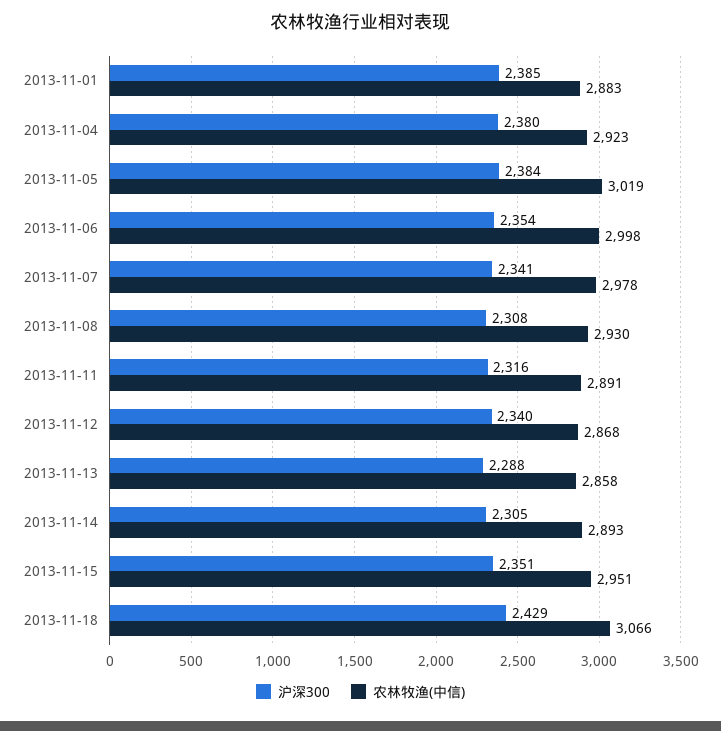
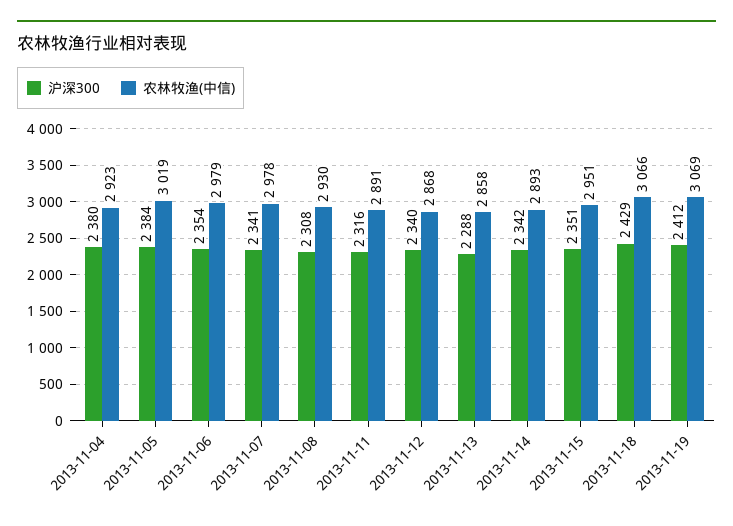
沪深300, 2013-11-01: 2385 -> none
农林牧渔(中信), 2013-11-01: 2883 -> none
农林牧渔(中信), 2013-11-06: 2998 -> 2979
沪深300, 2013-11-14: 2305 -> 2342
沪深300, 2013-11-19: none -> 2412
农林牧渔(中信), 2013-11-19: none -> 3069

